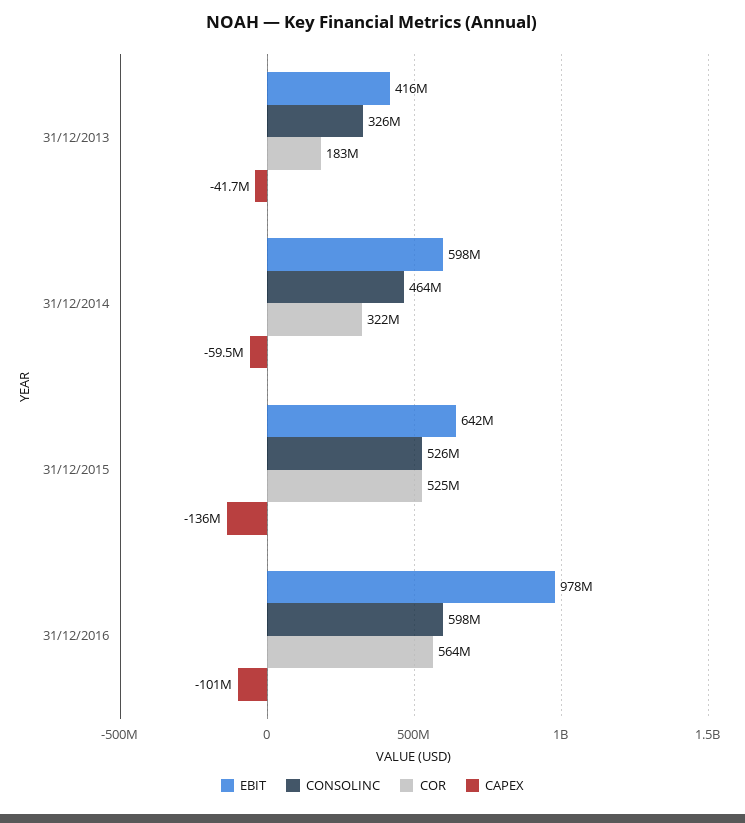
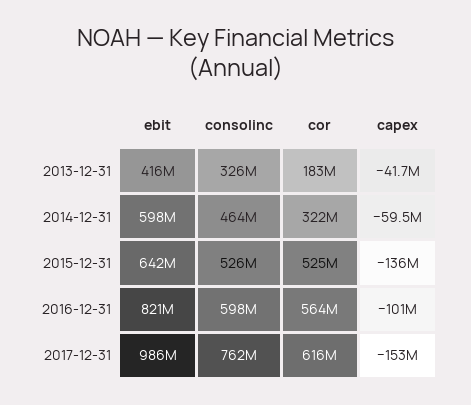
EBIT, 31/12/2016: 978000000 -> 821000000
EBIT, 2017-12-31: none -> 986000000
CONSOLINC, 2017-12-31: none -> 762000000
COR, 2017-12-31: none -> 616000000
CAPEX, 2017-12-31: none -> -153000000

